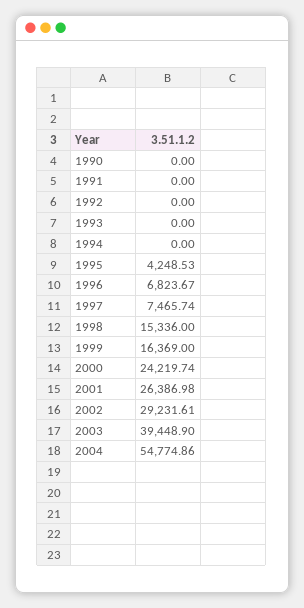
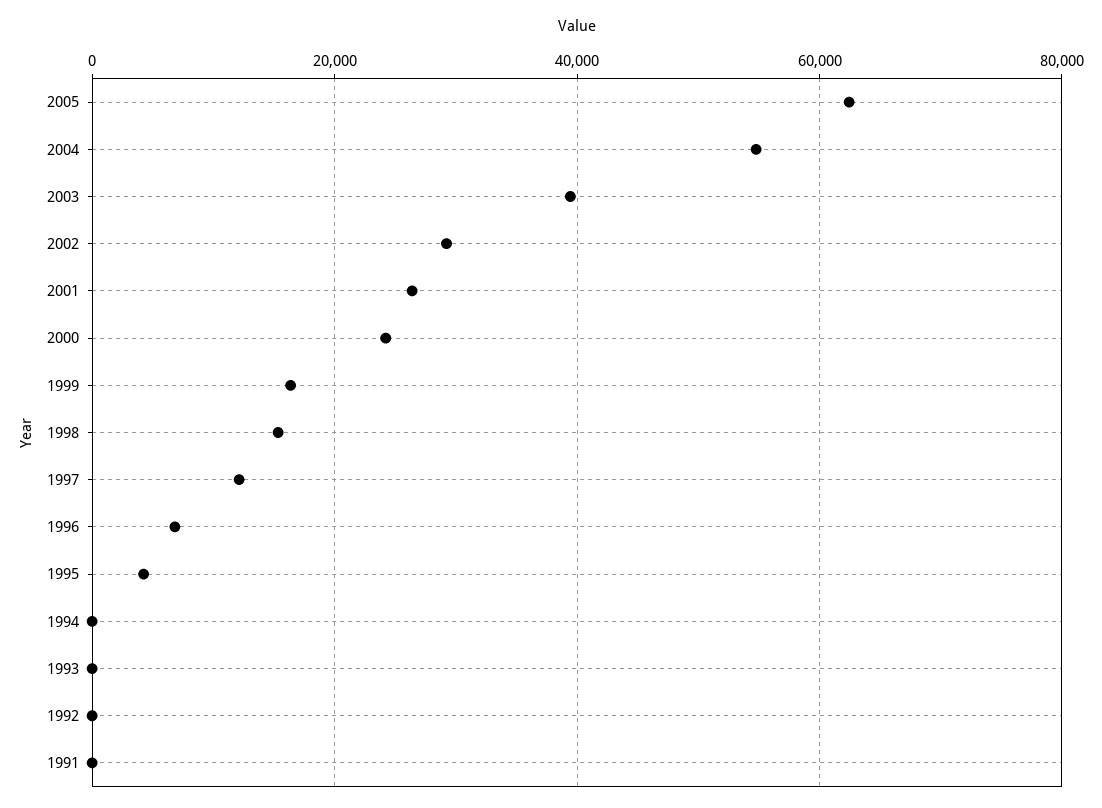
1990: 0 -> none
1997: 7465.74 -> 12000
2005: none -> 62000

